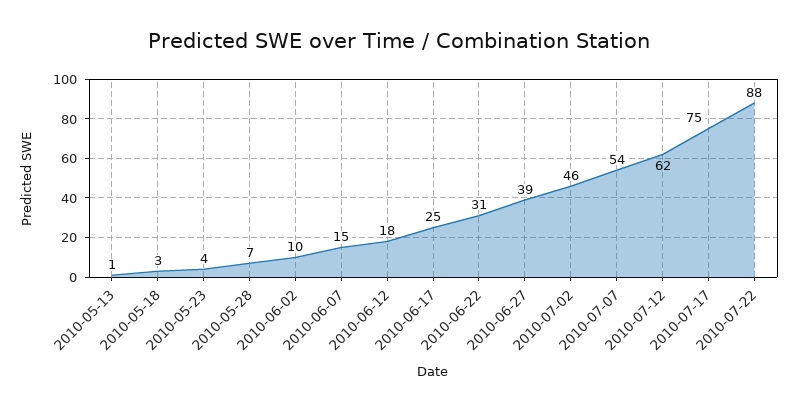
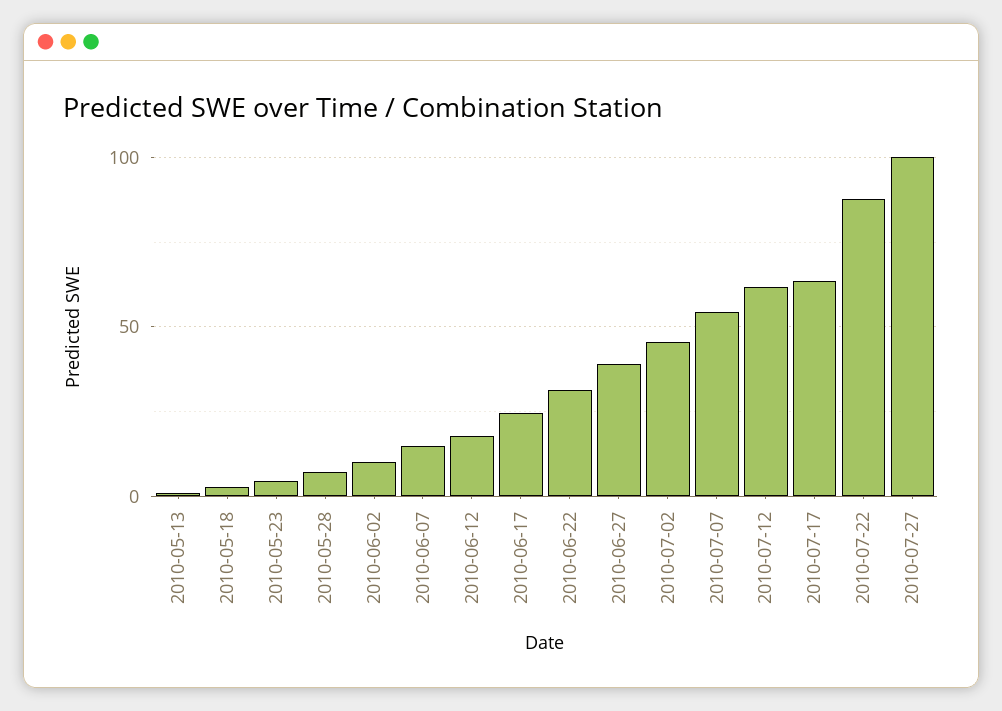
2010-07-17: 75 -> 65
2010-07-27: none -> 100

